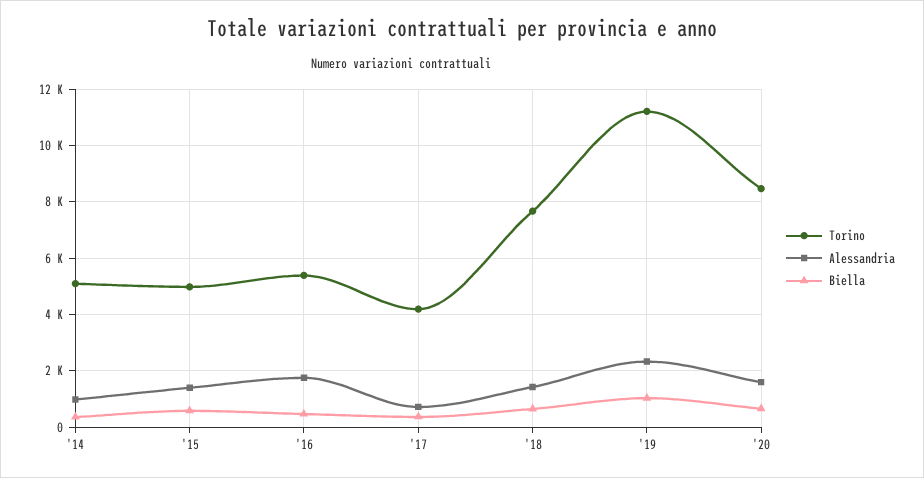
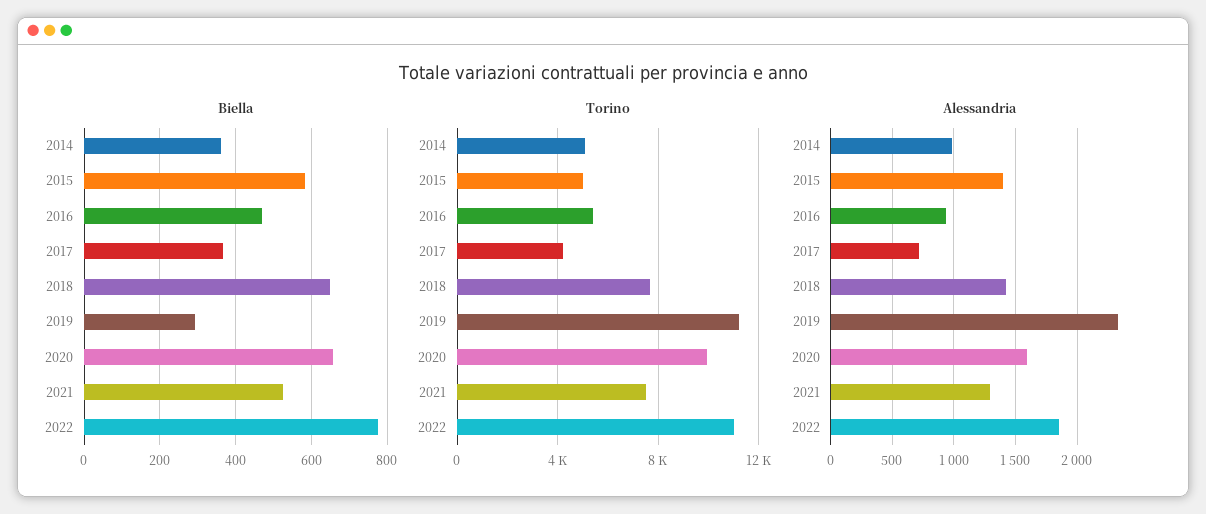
Alessandria, '16: 1750 -> 950
Biella, '19: 1000 -> 300
Torino, '20: 8500 -> 10000
Biella, 2021: none -> 520
Biella, 2022: none -> 780
Torino, 2021: none -> 7500
Torino, 2022: none -> 11000
Alessandria, 2021: none -> 1300
Alessandria, 2022: none -> 1850

